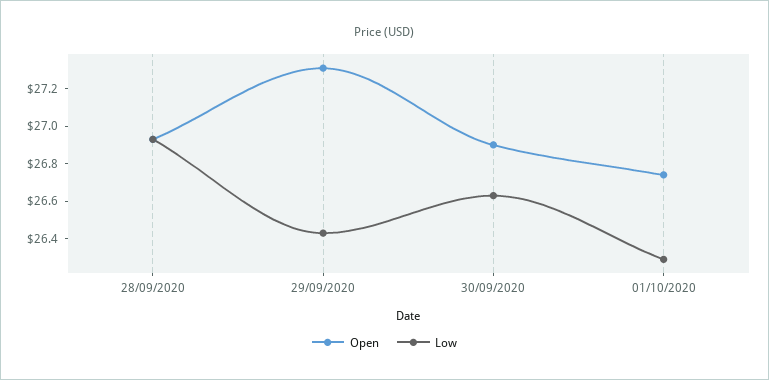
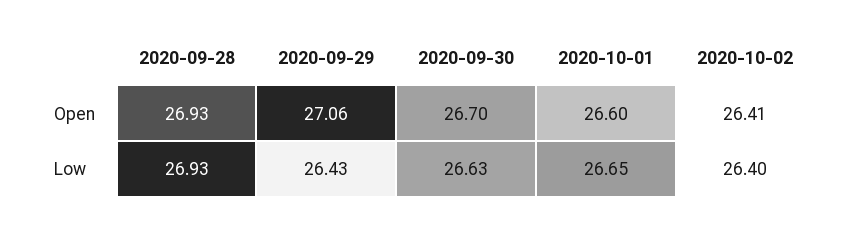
Open, 29/09/2020: 27.3 -> 27.06
Open, 30/09/2020: 26.9 -> 26.7
Open, 01/10/2020: 26.75 -> 26.6
Low, 01/10/2020: 26.3 -> 26.65
Open, 2020-10-02: none -> 26.41
Low, 2020-10-02: none -> 26.4

